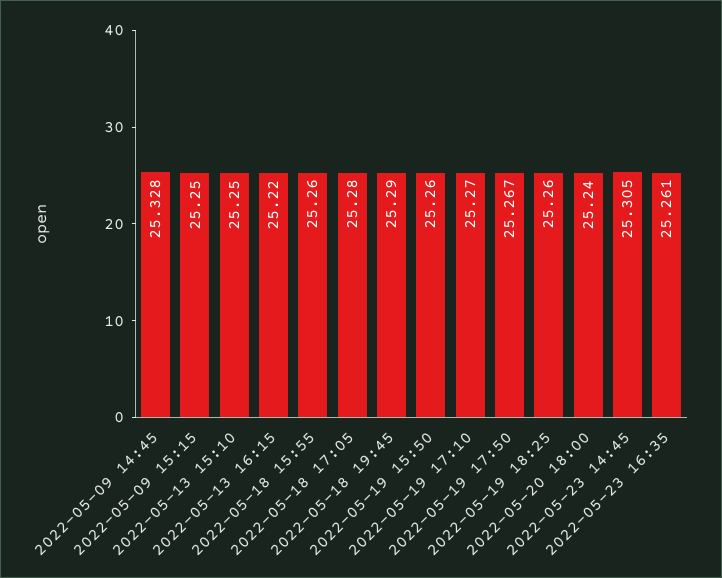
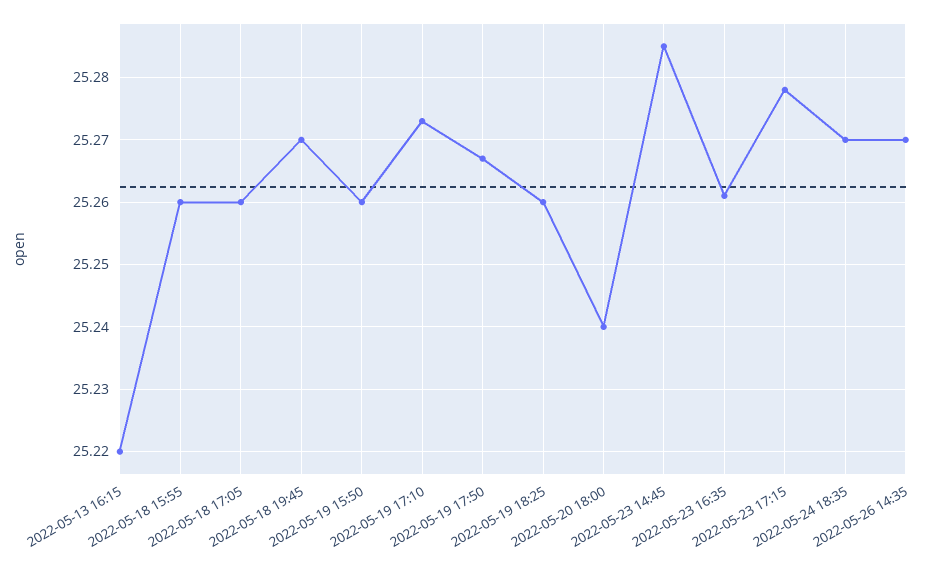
2022-05-09 14:45: 25.328 -> none
2022-05-09 15:15: 25.25 -> none
2022-05-13 15:10: 25.25 -> none
2022-05-18 17:05: 25.28 -> 25.26
2022-05-18 19:45: 25.29 -> 25.27
2022-05-19 17:10: 25.27 -> 25.273
2022-05-23 14:45: 25.305 -> 25.285
2022-05-23 17:15: none -> 25.278
2022-05-24 18:35: none -> 25.27
2022-05-26 14:35: none -> 25.27

